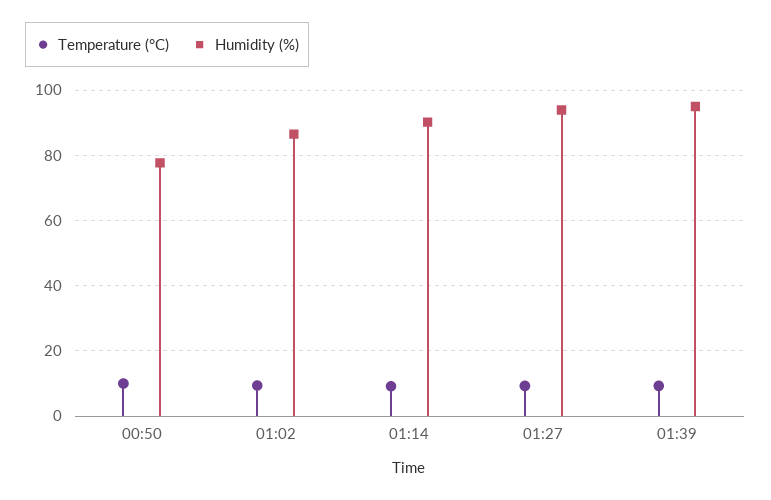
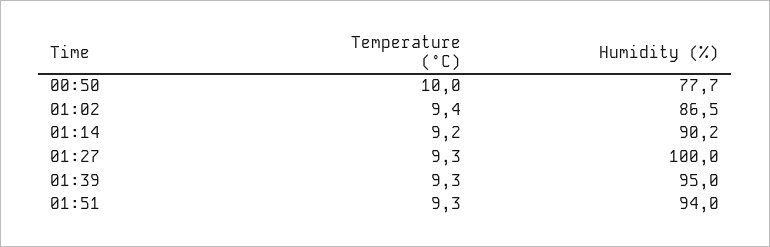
Humidity (%), 01:27: 94 -> 100
Temperature (°C), 01:51: none -> 9.3
Humidity (%), 01:51: none -> 94

